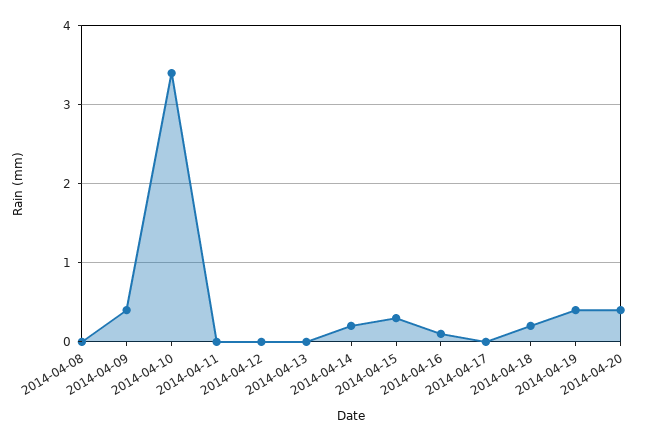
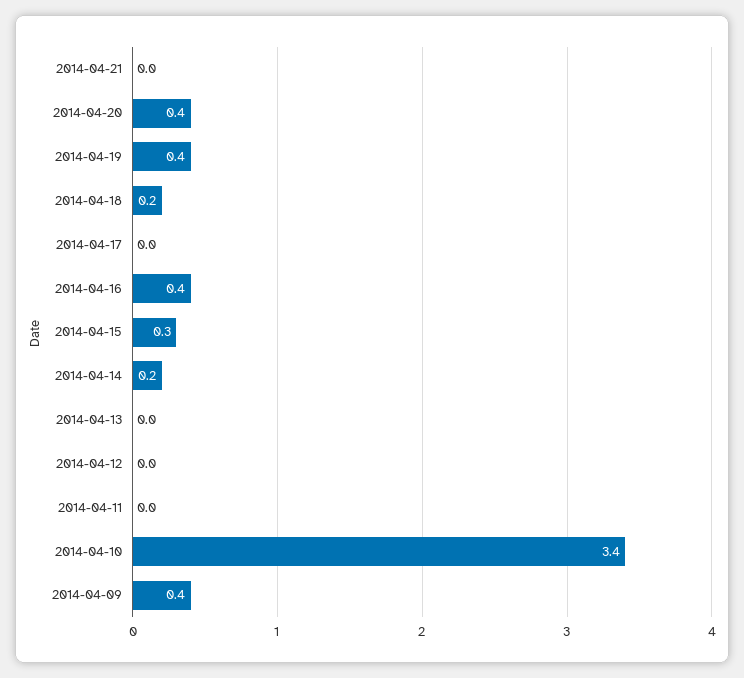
2014-04-08: 0 -> none
2014-04-16: 0.1 -> 0.4
2014-04-21: none -> 0

